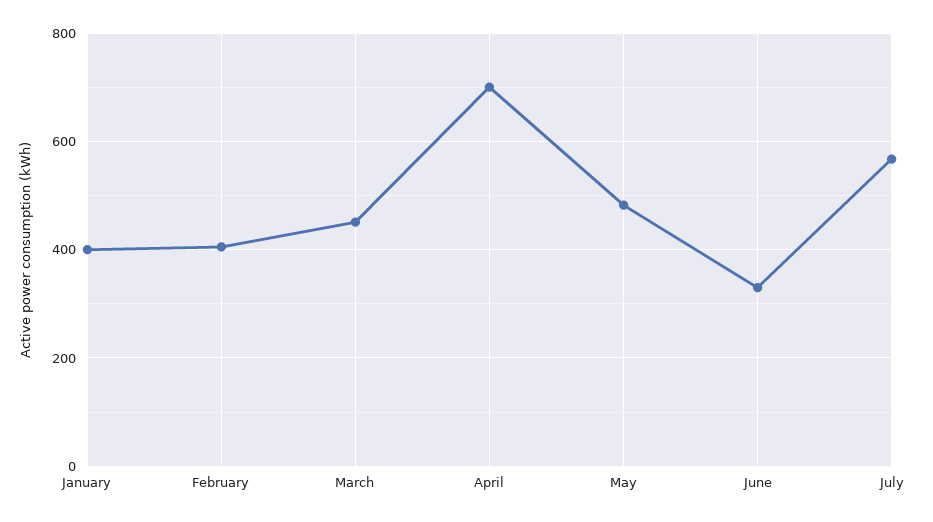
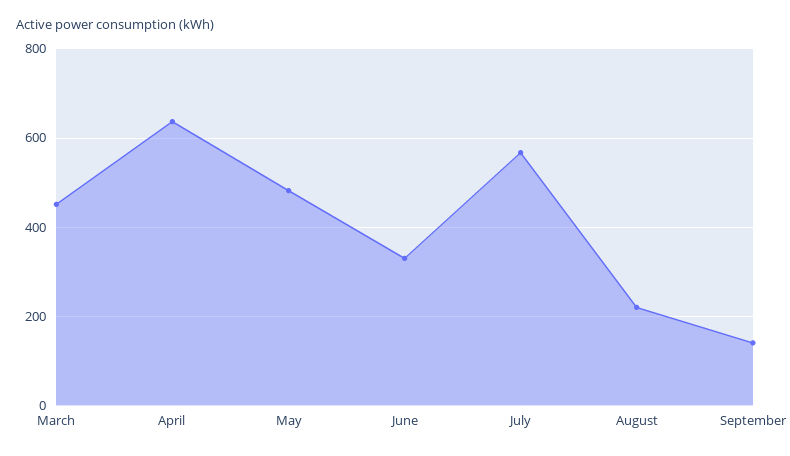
January: 400 -> none
February: 400 -> none
April: 700 -> 640
August: none -> 220
September: none -> 140

